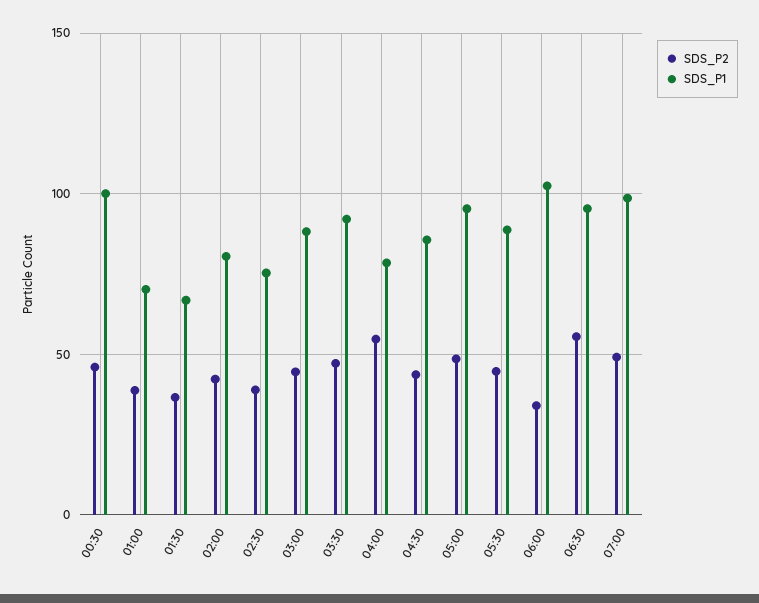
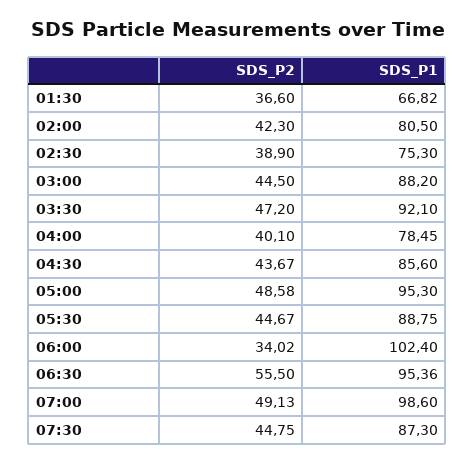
SDS_P2, 00:30: 45 -> none
SDS_P1, 00:30: 100 -> none
SDS_P2, 01:00: 40 -> none
SDS_P1, 01:00: 70 -> none
SDS_P2, 04:00: 55 -> 40.1
SDS_P2, 07:30: none -> 44.75
SDS_P1, 07:30: none -> 87.3

